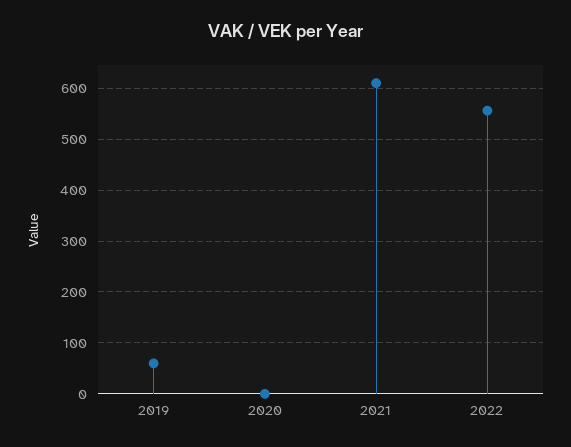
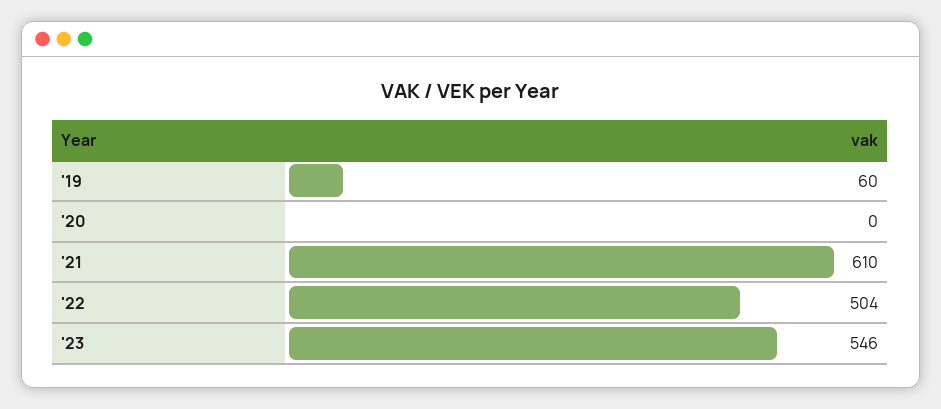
2022: 560 -> 504
'23: none -> 546

